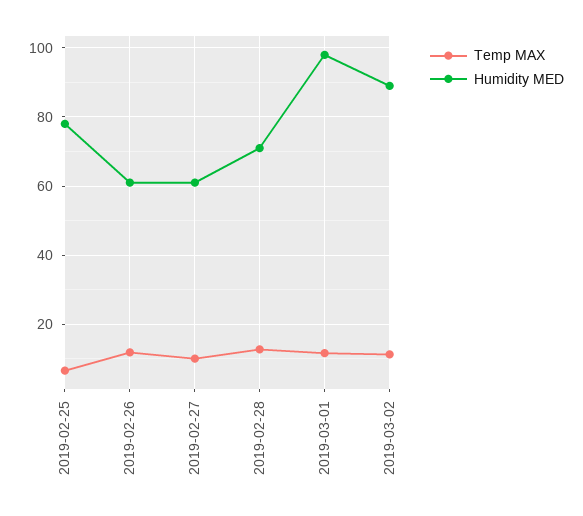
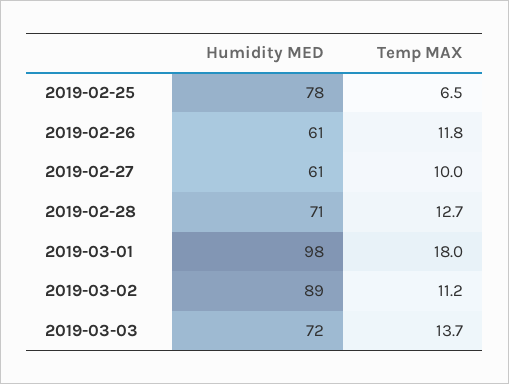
Temp MAX, 2019-03-01: 12 -> 18
Humidity MED, 2019-03-03: none -> 72
Temp MAX, 2019-03-03: none -> 13.7

